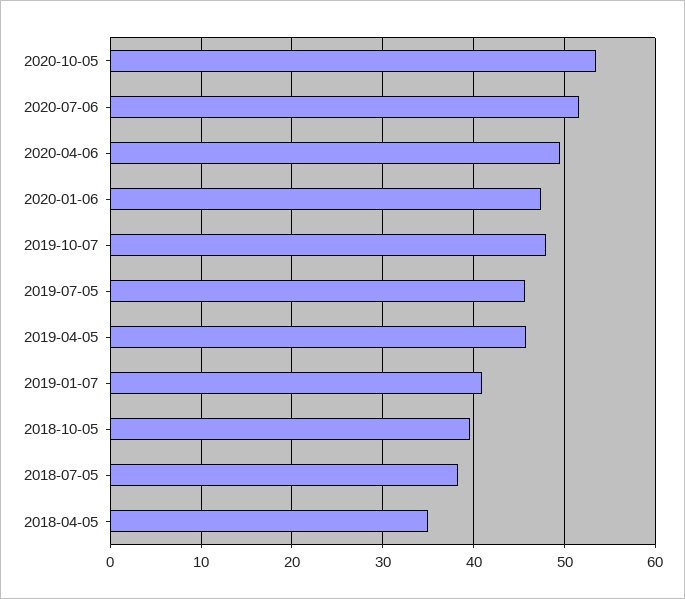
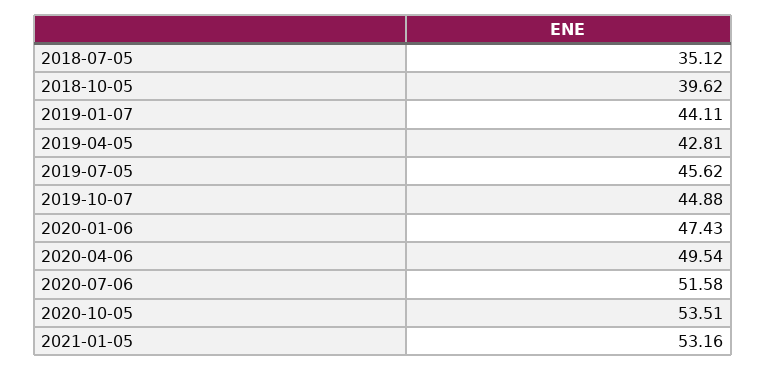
2019-10-07: 48 -> 44.88
2019-04-05: 46 -> 42.81
2019-01-07: 41 -> 44.11
2018-07-05: 38 -> 35.12
2018-04-05: 35 -> none
2021-01-05: none -> 53.16

